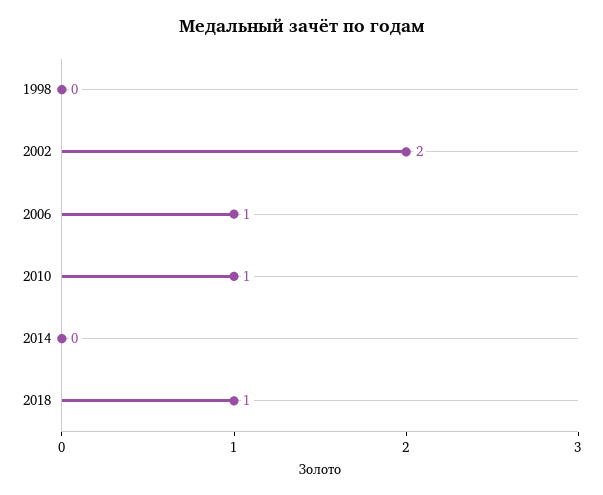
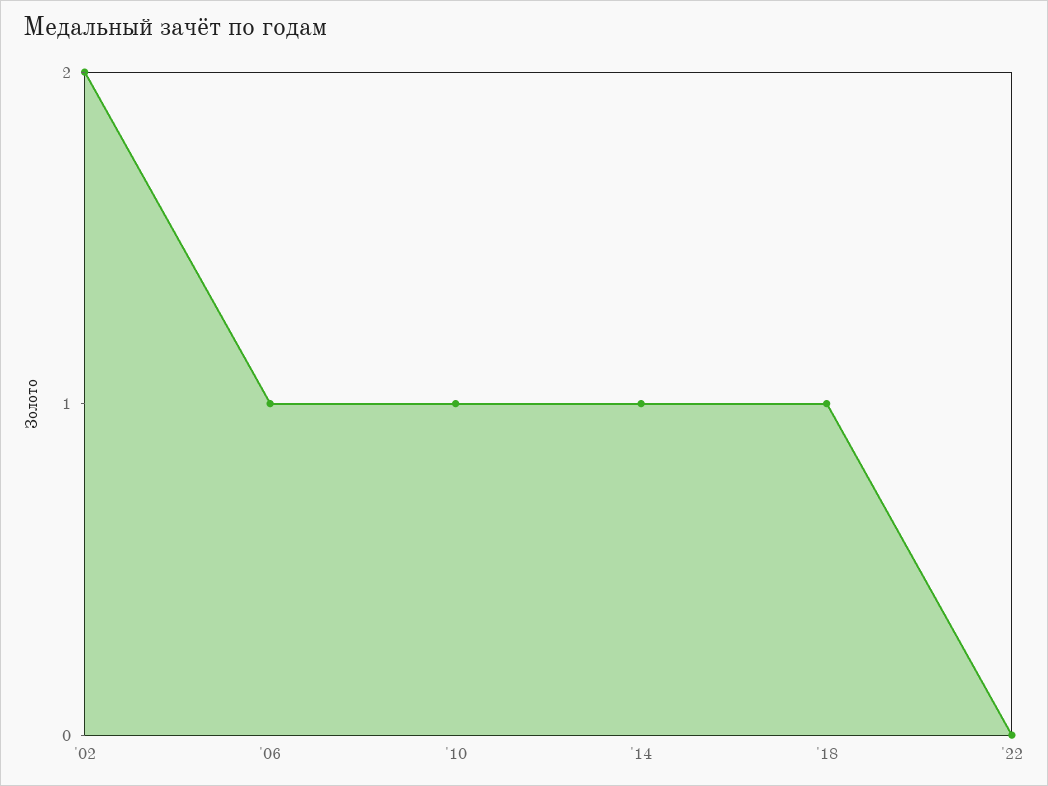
1998: 0 -> none
2014: 0 -> 1
'22: none -> 0

